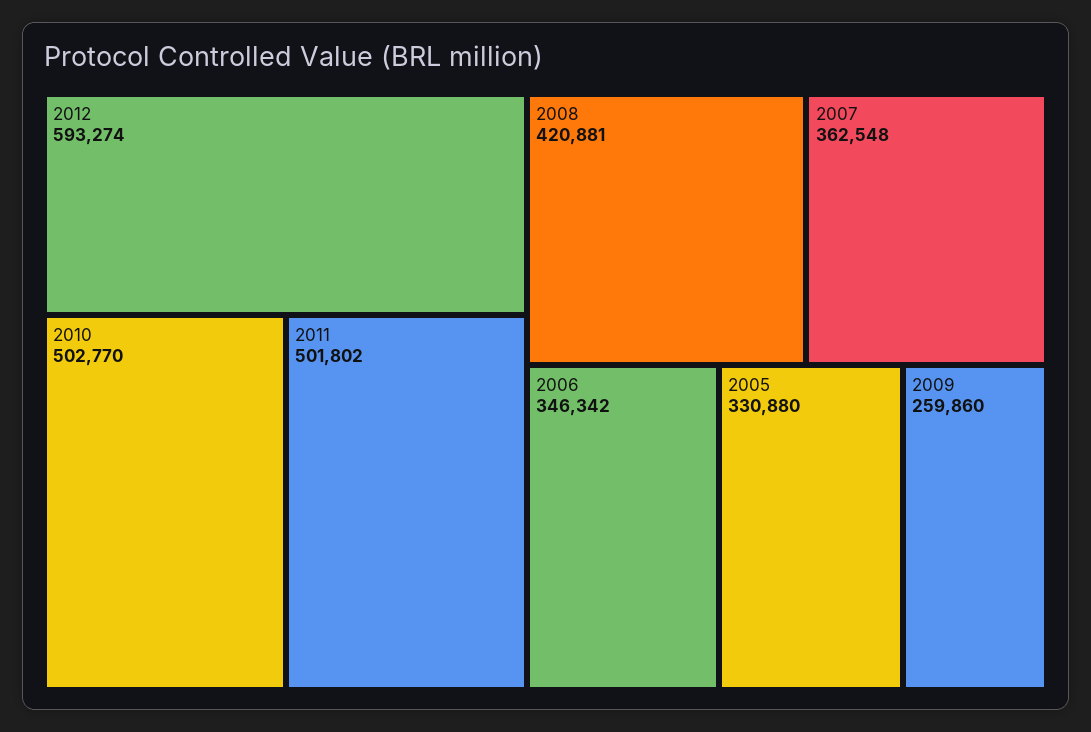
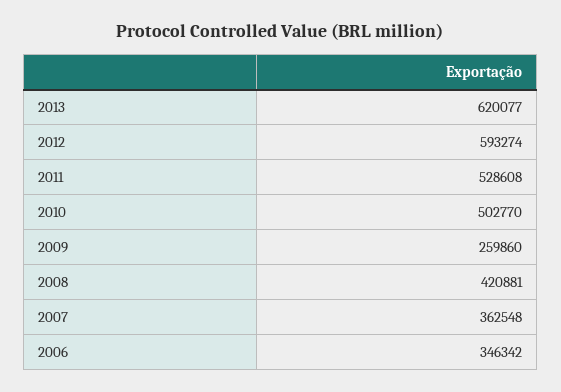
2011: 501802 -> 528608
2005: 330880 -> none
2013: none -> 620077

